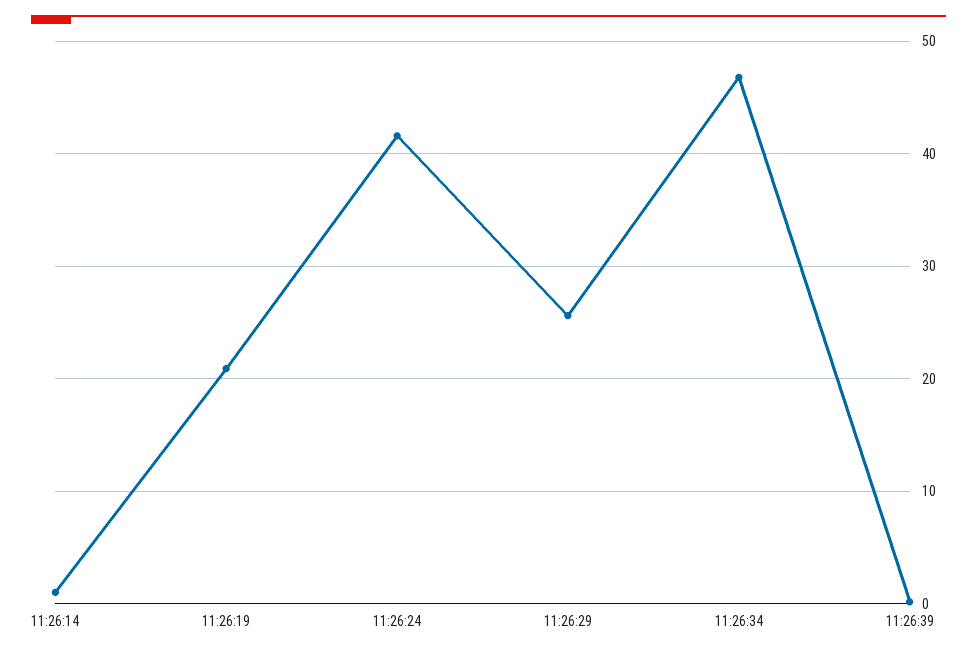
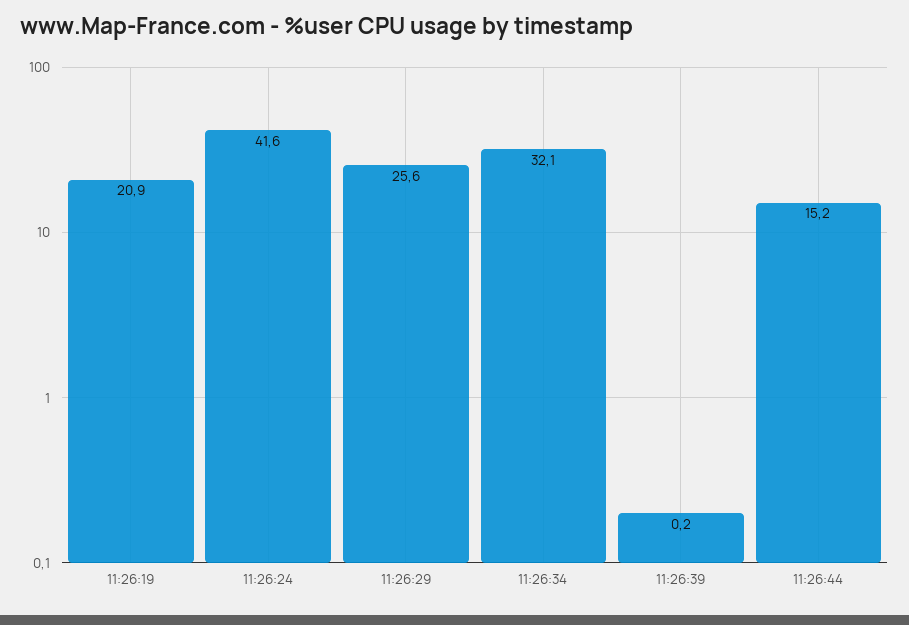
11:26:14: 1 -> none
11:26:34: 47 -> 32.1
11:26:44: none -> 15.2

